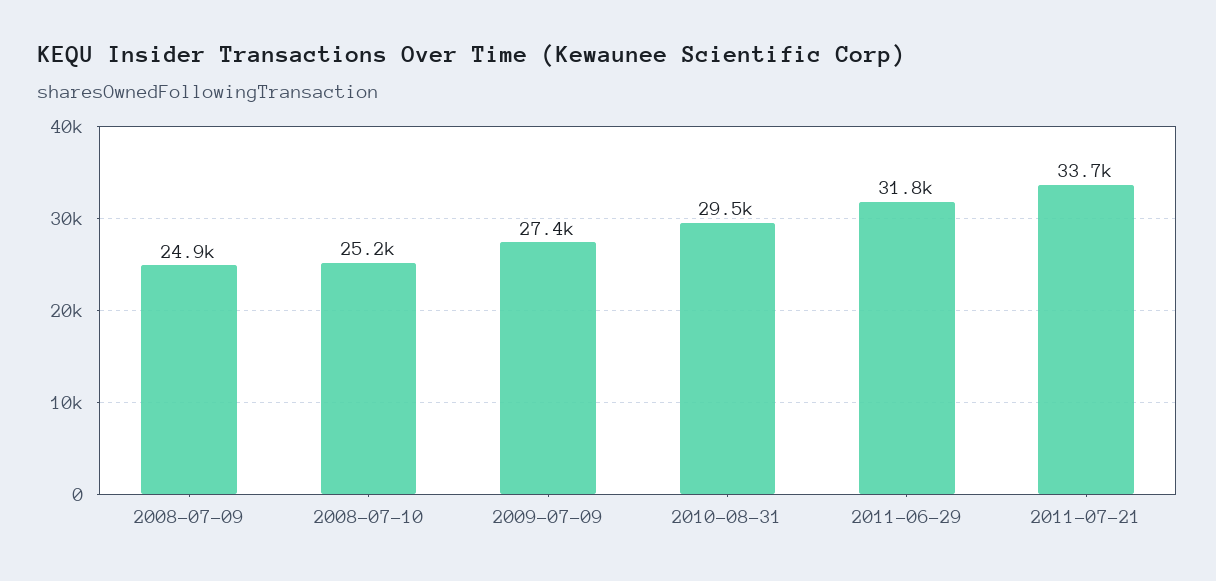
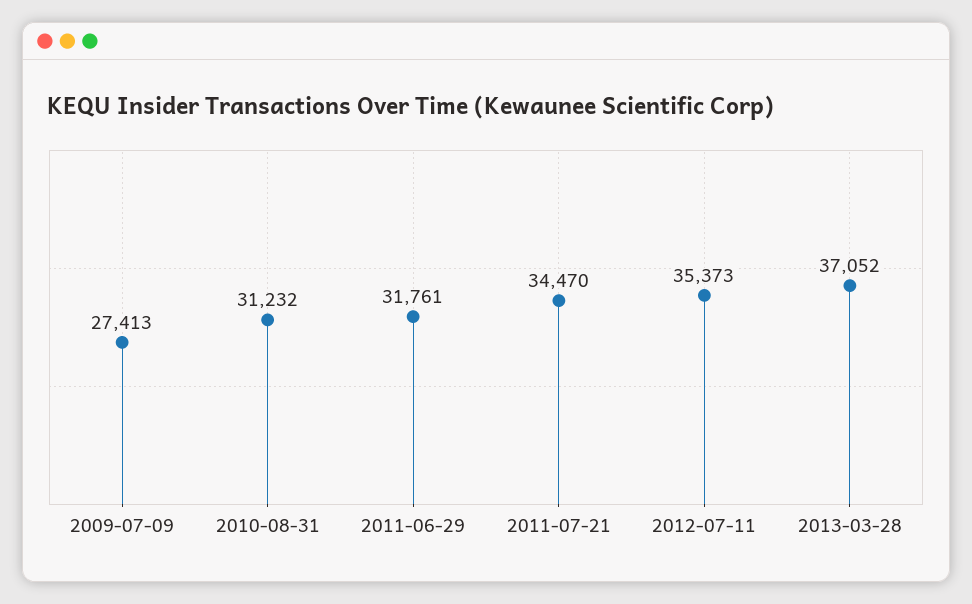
2008-07-09: 24900 -> none
2008-07-10: 25200 -> none
2010-08-31: 29500 -> 31232
2011-07-21: 33700 -> 34470
2012-07-11: none -> 35373
2013-03-28: none -> 37052

